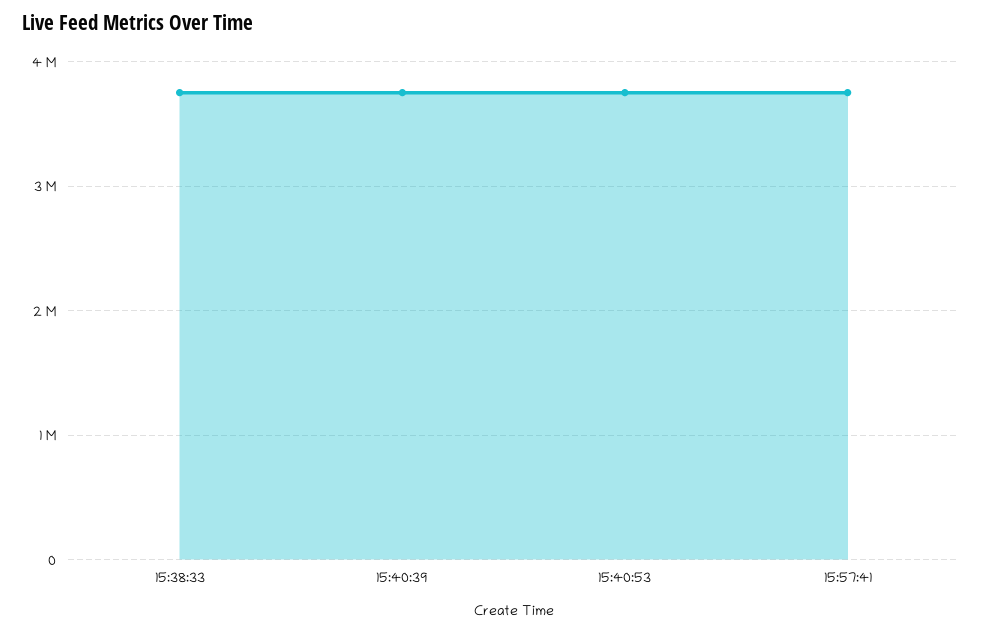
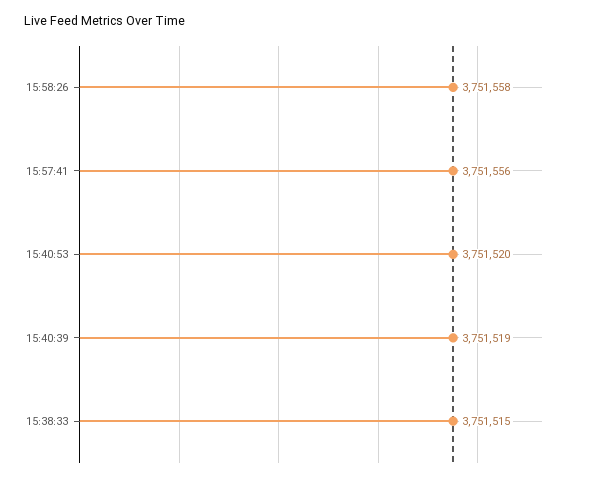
15:58:26: none -> 3751558

